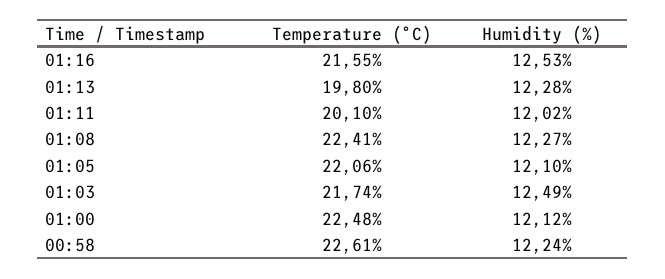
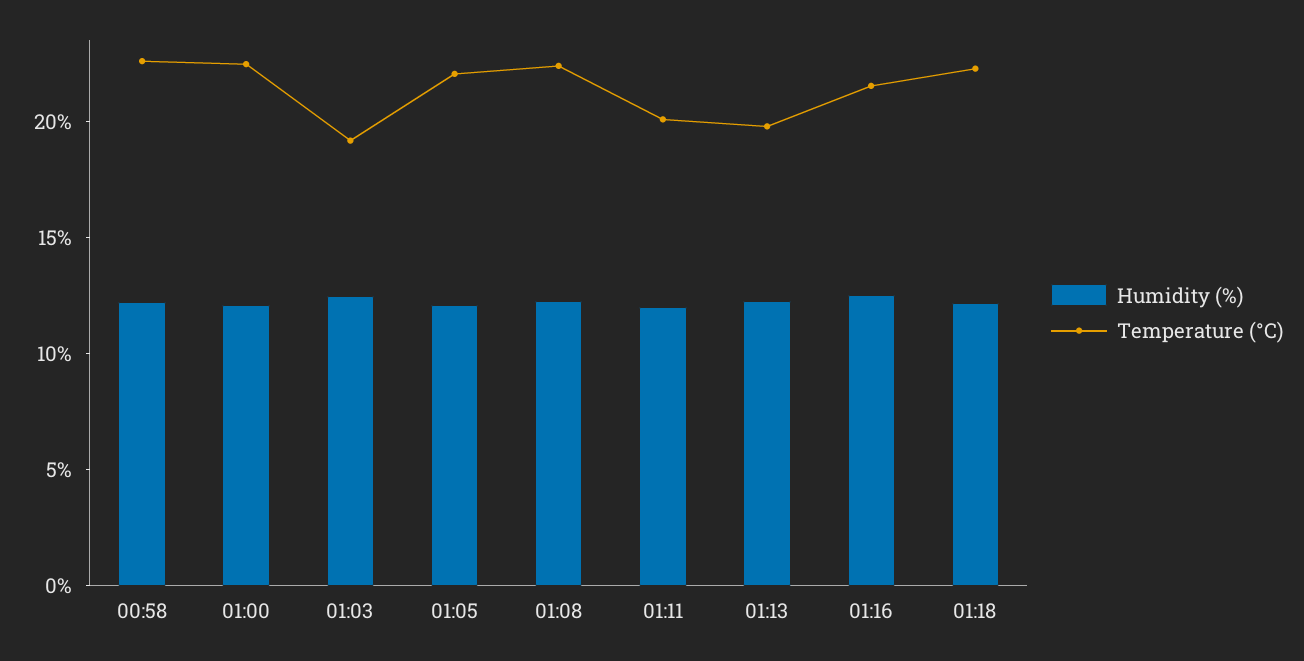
Temperature (°C), 01:03: 21.74 -> 19
Humidity (%), 01:18: none -> 12
Temperature (°C), 01:18: none -> 22

